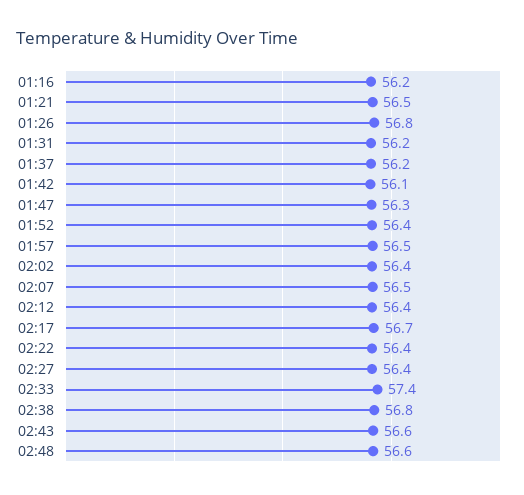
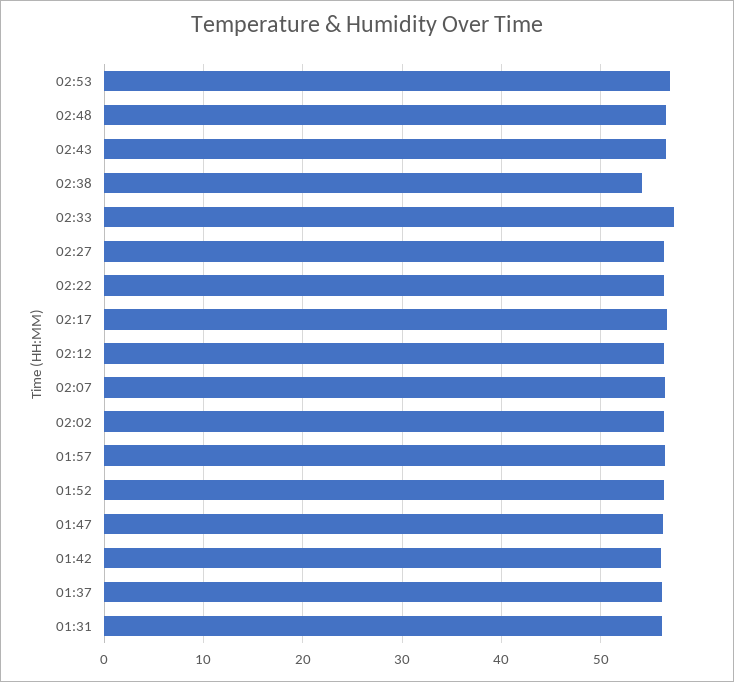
01:16: 56.2 -> none
01:21: 56.5 -> none
01:26: 56.8 -> none
02:38: 56.8 -> 54
02:53: none -> 57

